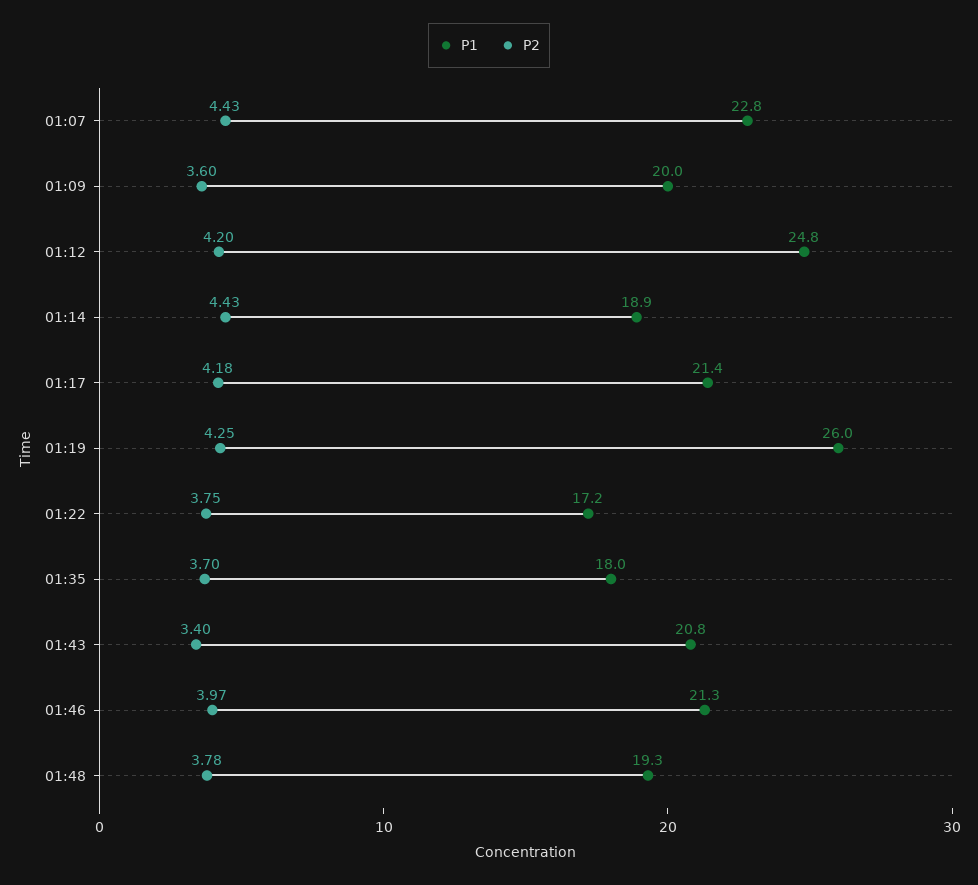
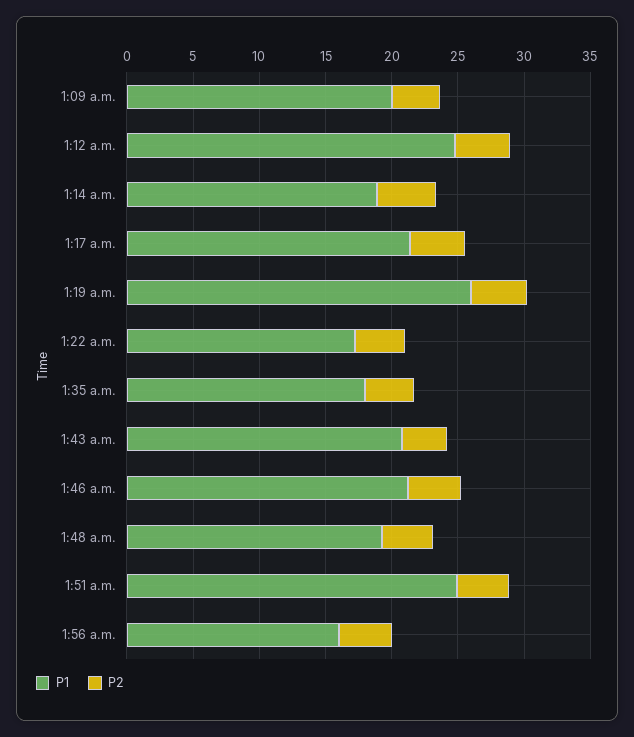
P1, 01:07: 22.8 -> none
P2, 01:07: 4.43 -> none
P1, 1:51 a.m.: none -> 25
P2, 1:51 a.m.: none -> 4
P1, 1:56 a.m.: none -> 16
P2, 1:56 a.m.: none -> 4

